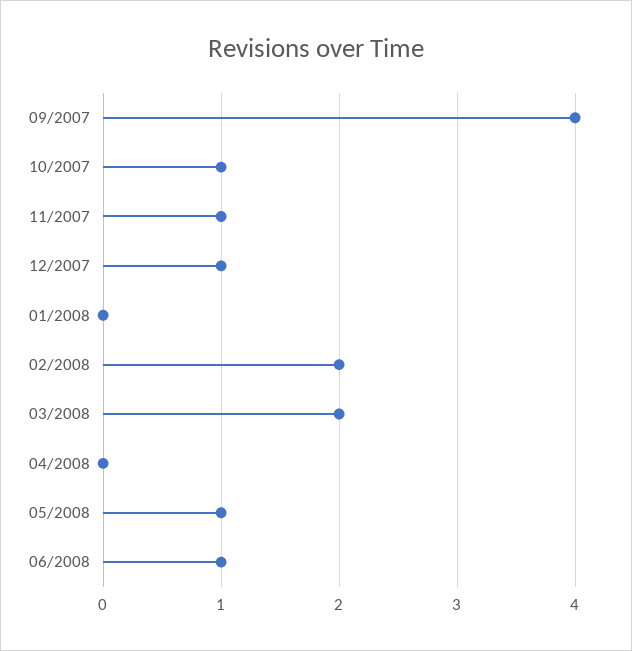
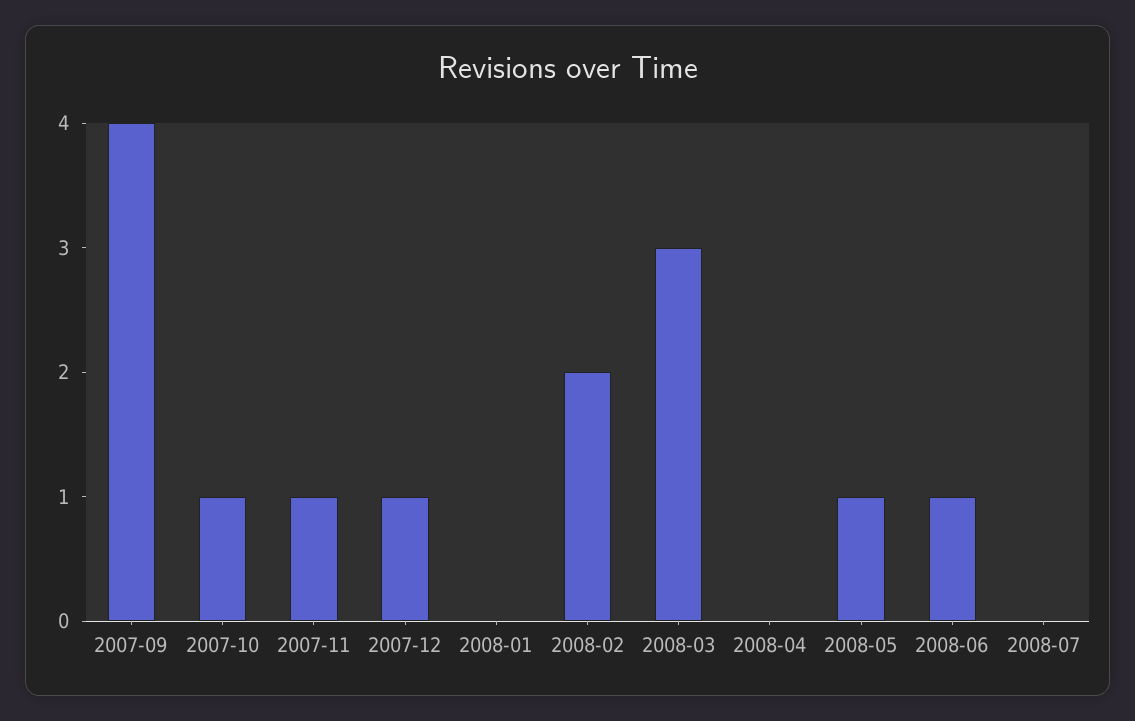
03/2008: 2 -> 3
2008-07: none -> 0

